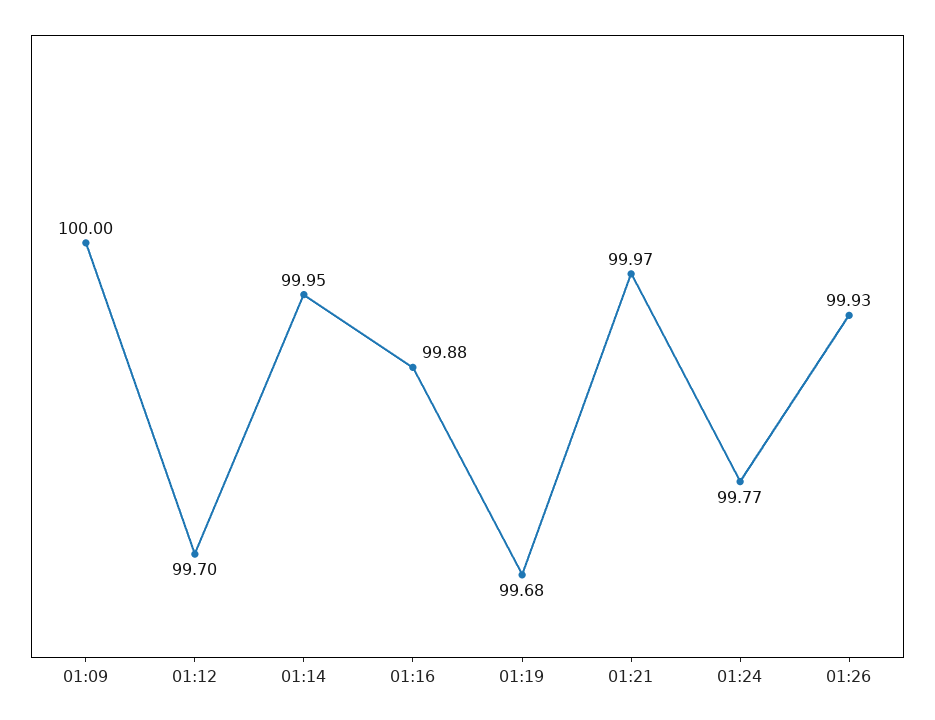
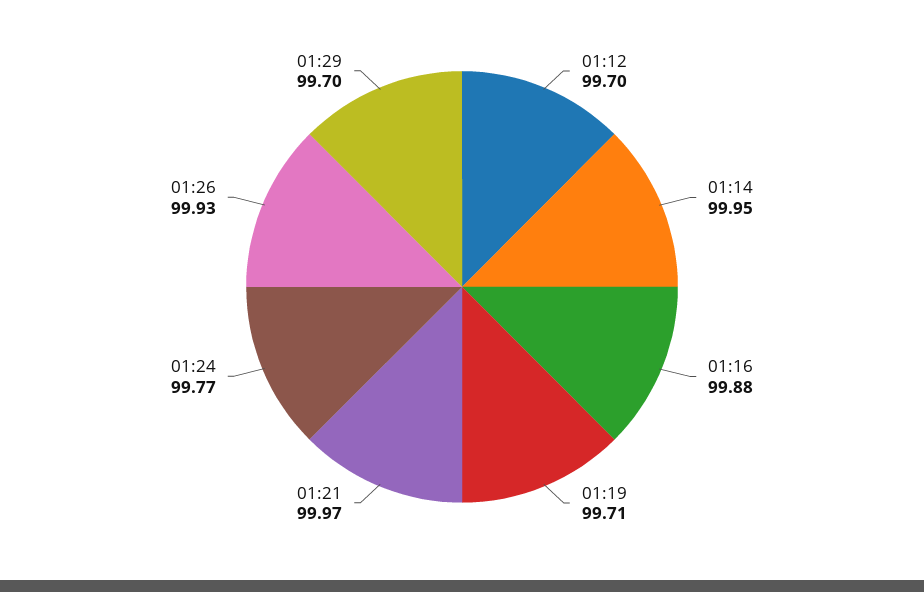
01:09: 100 -> none
01:19: 99.68 -> 99.71
01:29: none -> 99.7

